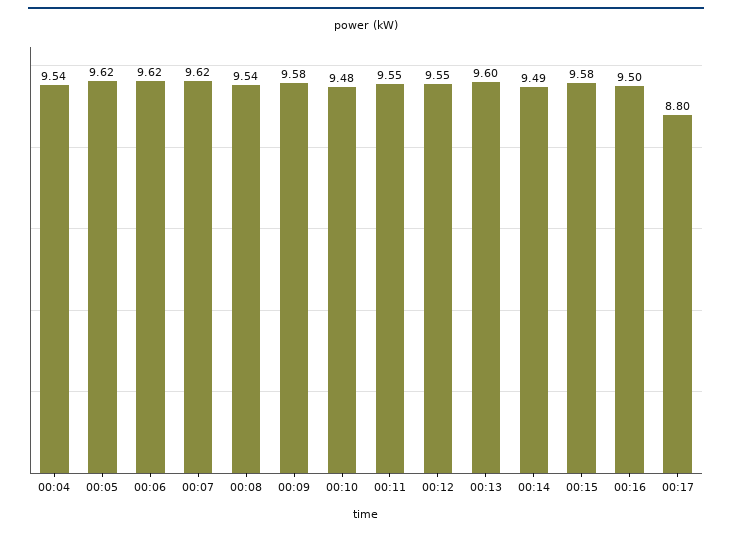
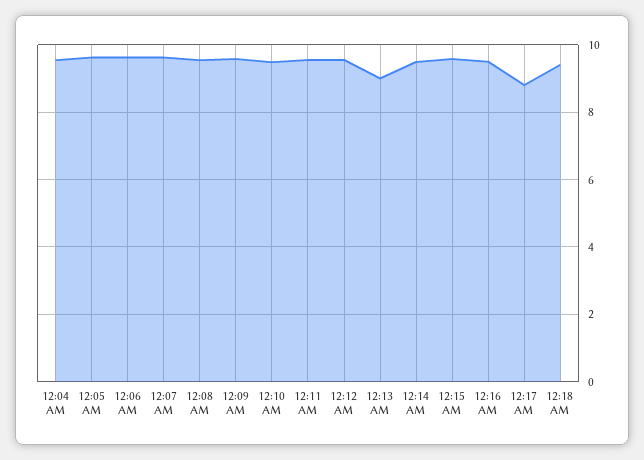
00:13: 9.6 -> 9
12:18 AM: none -> 9.4

